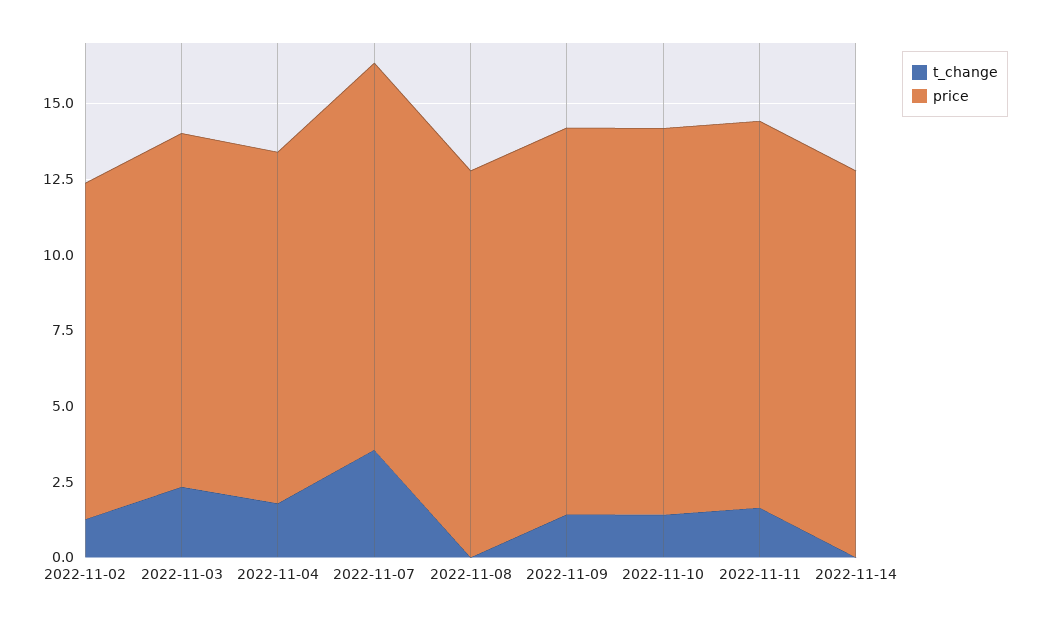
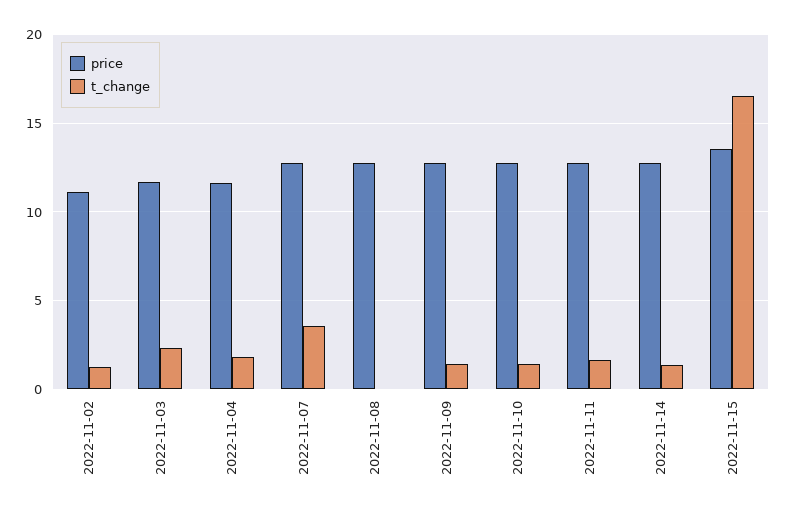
t_change, 2022-11-14: 0 -> 1.5
price, 2022-11-15: none -> 13.5
t_change, 2022-11-15: none -> 16.5

